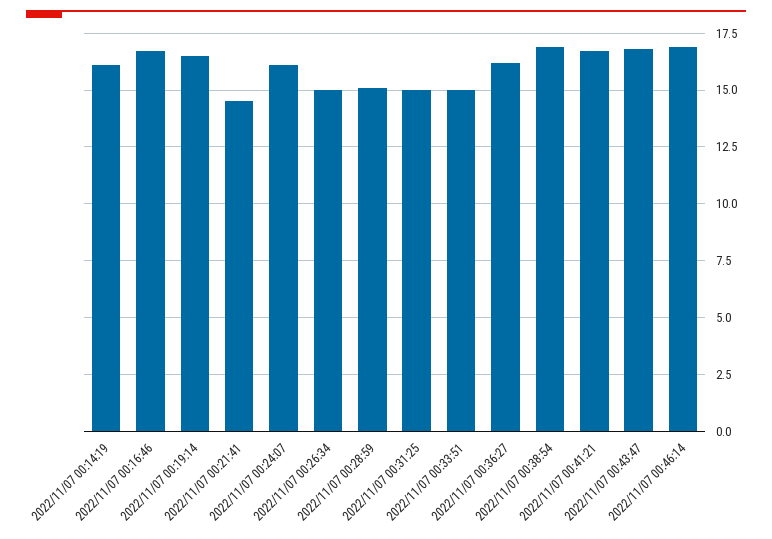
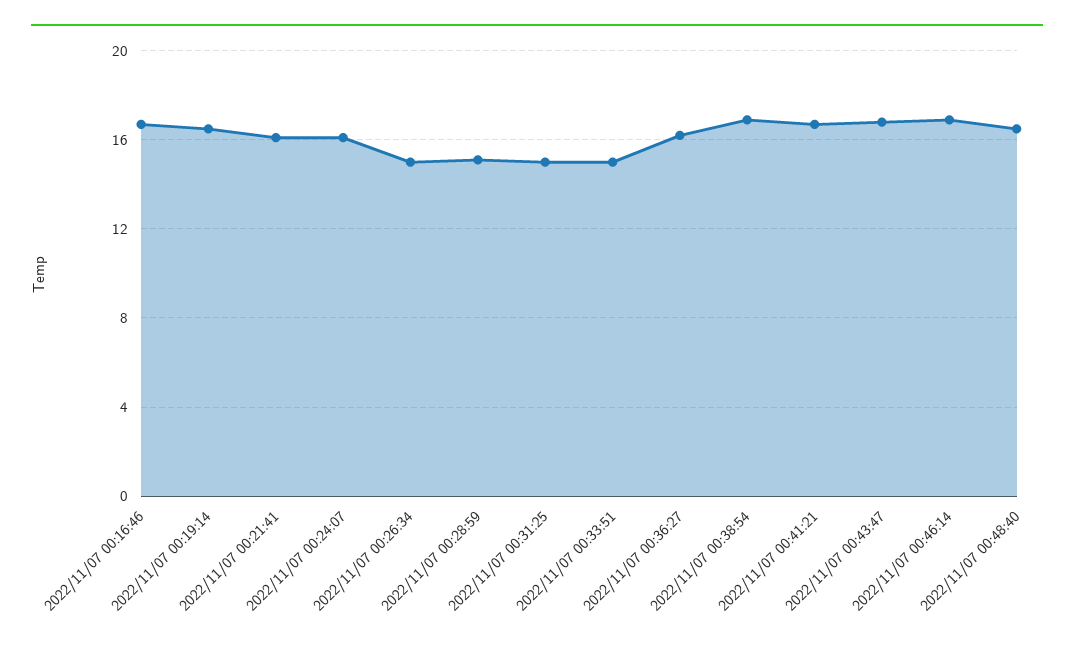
2022/11/07 00:14:19: 16 -> none
2022/11/07 00:21:41: 14.5 -> 16
2022/11/07 00:48:40: none -> 16.5

